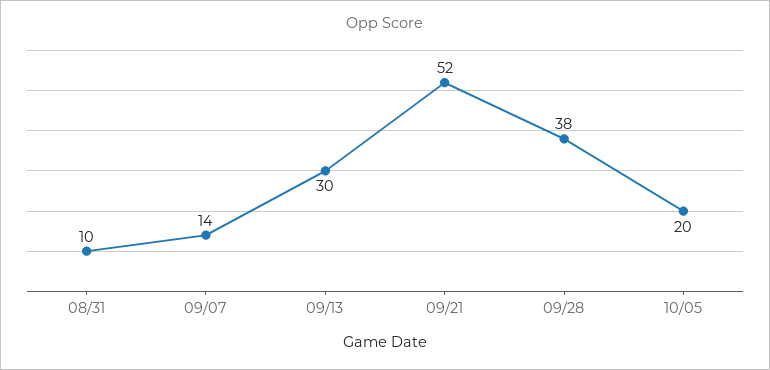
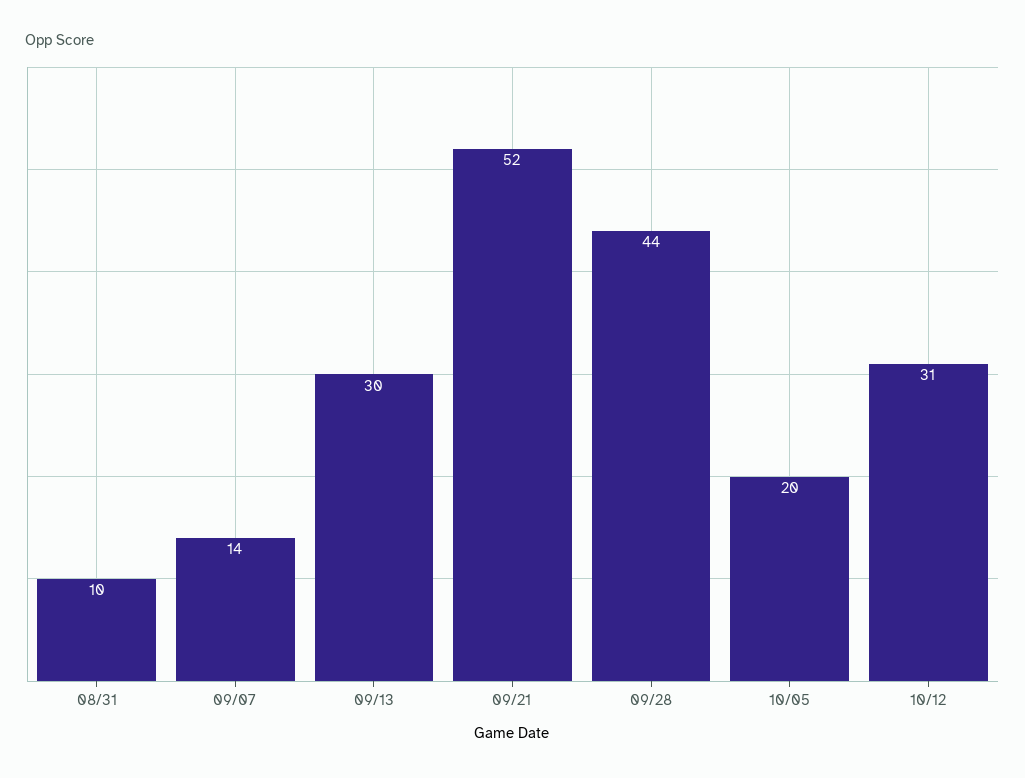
09/28: 38 -> 44
10/12: none -> 31

